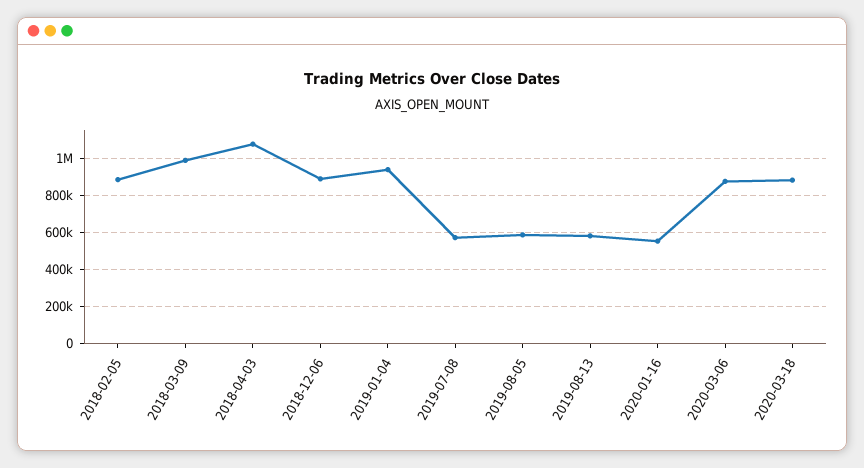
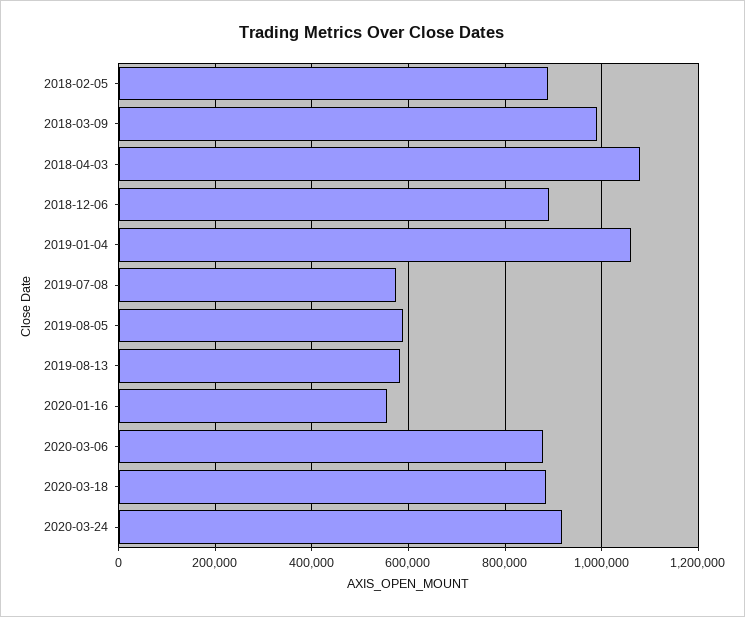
2019-01-04: 950000 -> 1060000
2020-03-24: none -> 920000

